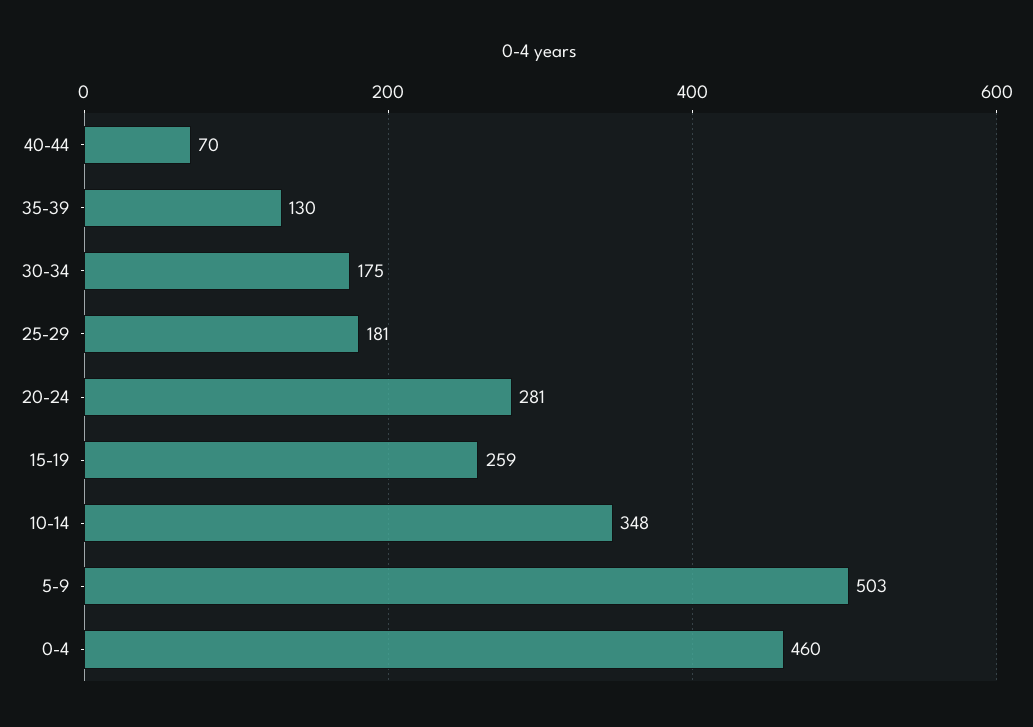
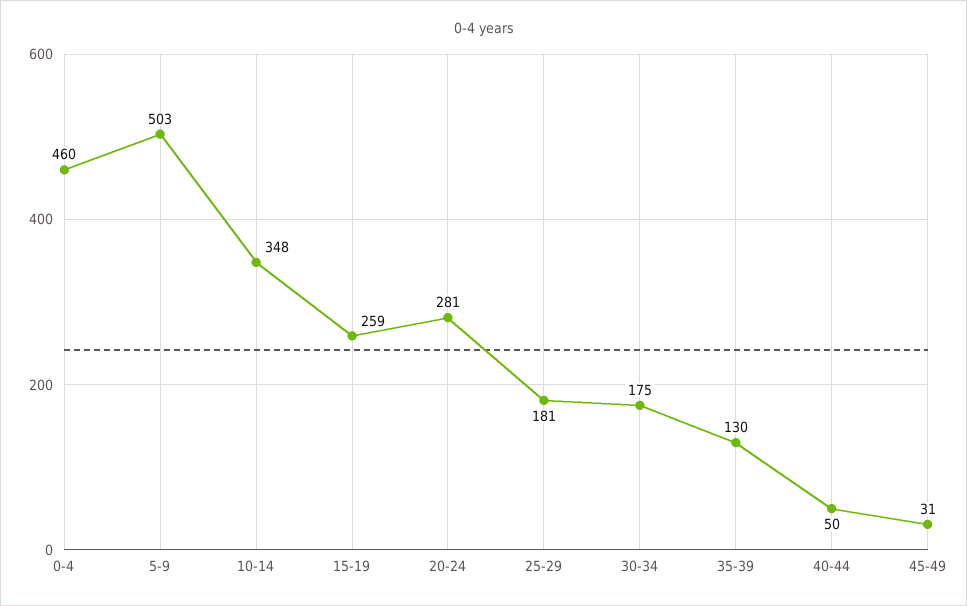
40-44: 70 -> 50
45-49: none -> 31

